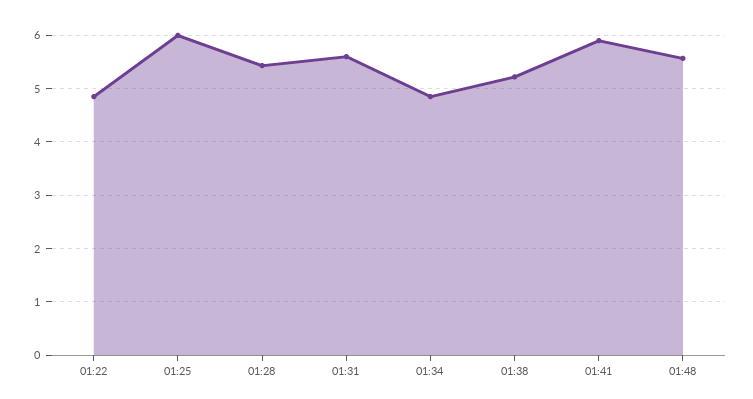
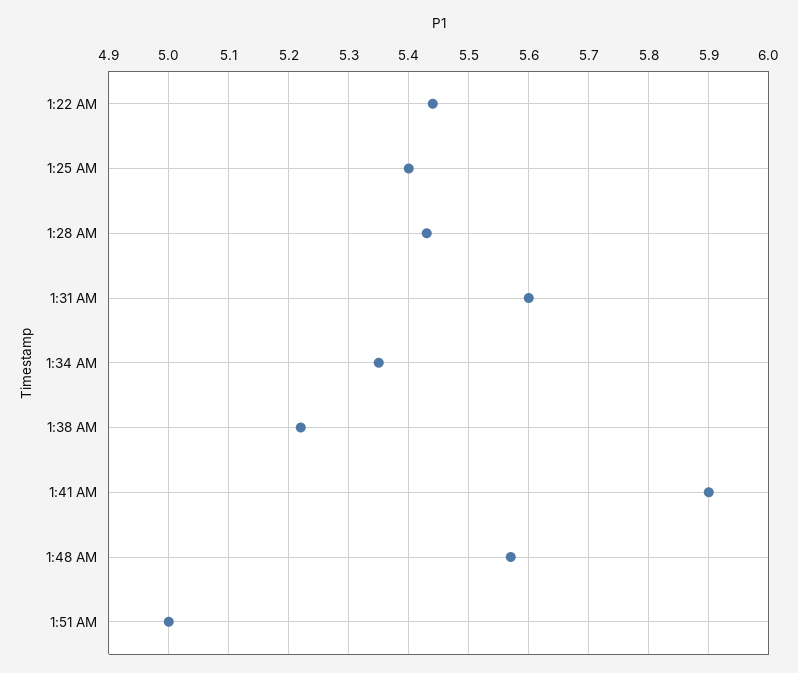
01:22: 4.8 -> 5.44
01:25: 6 -> 5.4
01:34: 4.8 -> 5.35
1:51 AM: none -> 5

